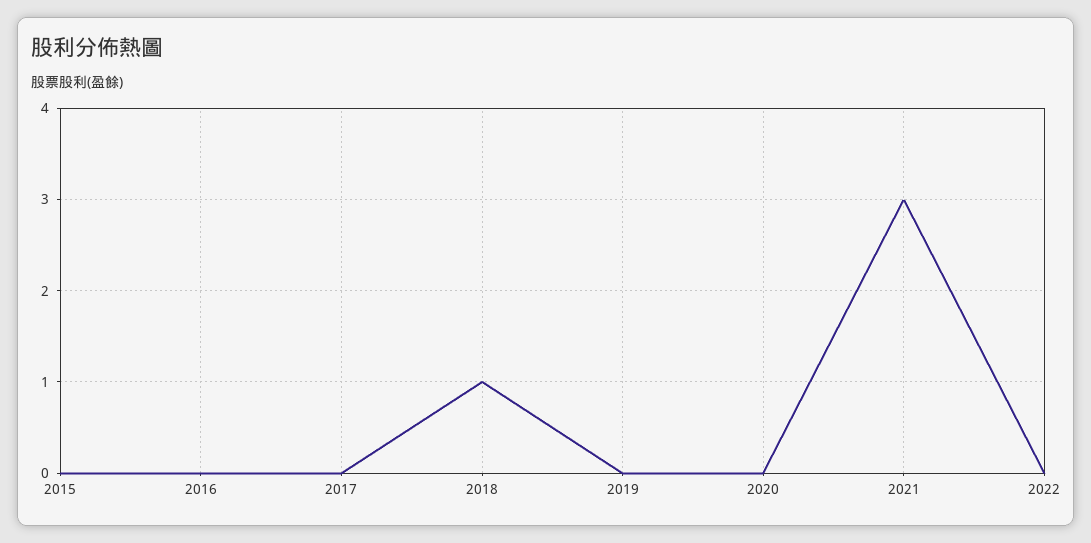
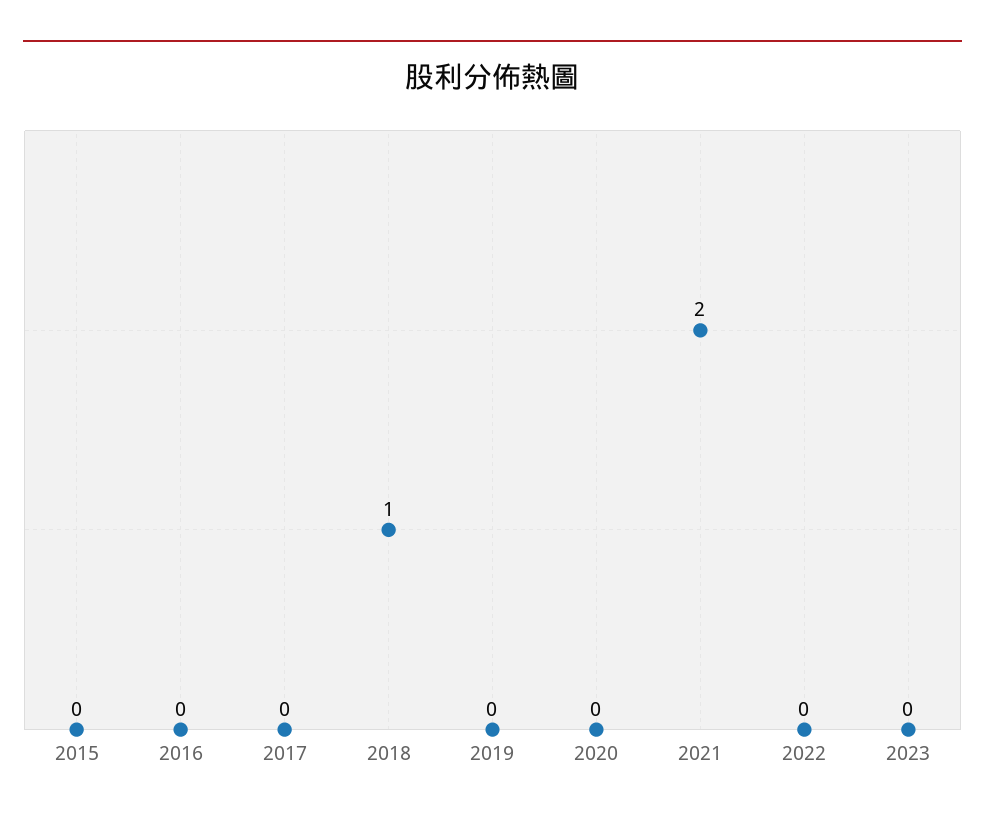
2021: 3 -> 2
2023: none -> 0

